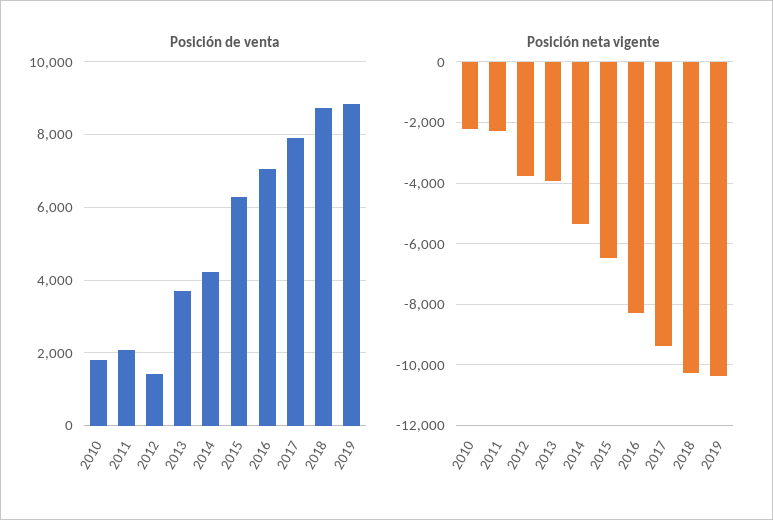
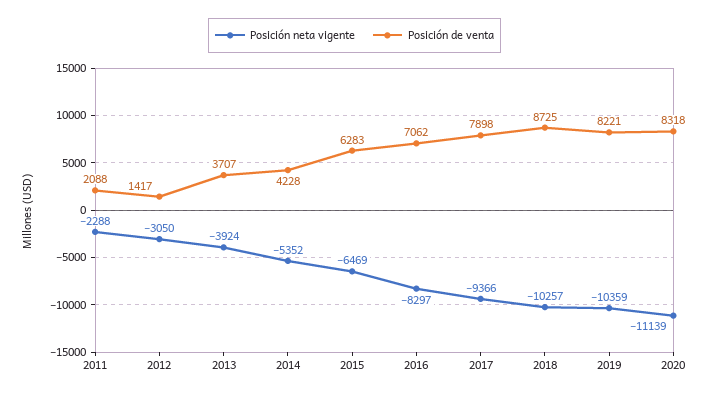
Posición de venta, 2010: 1800 -> none
Posición de venta, 2019: 8800 -> 8221
Posición neta vigente, 2010: -2200 -> none
Posición neta vigente, 2012: -3800 -> -3050
Posición neta vigente, 2020: none -> -11139
Posición de venta, 2020: none -> 8318

